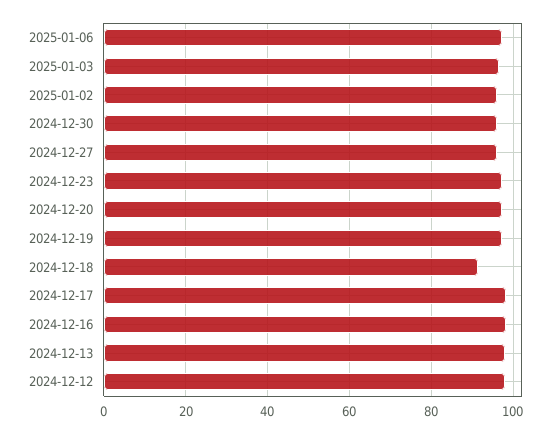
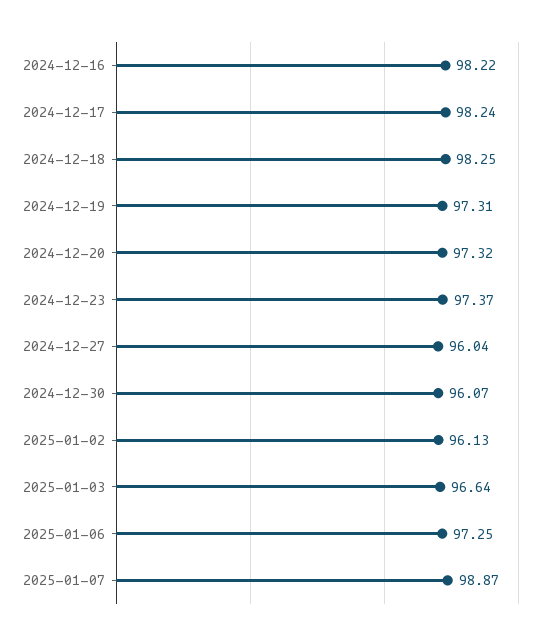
2024-12-18: 92 -> 98.25
2024-12-13: 98 -> none
2024-12-12: 98 -> none
2025-01-07: none -> 98.87

